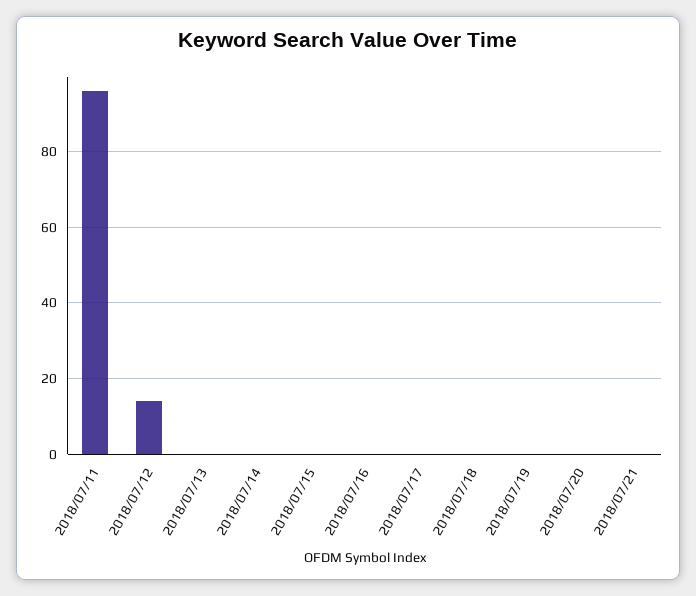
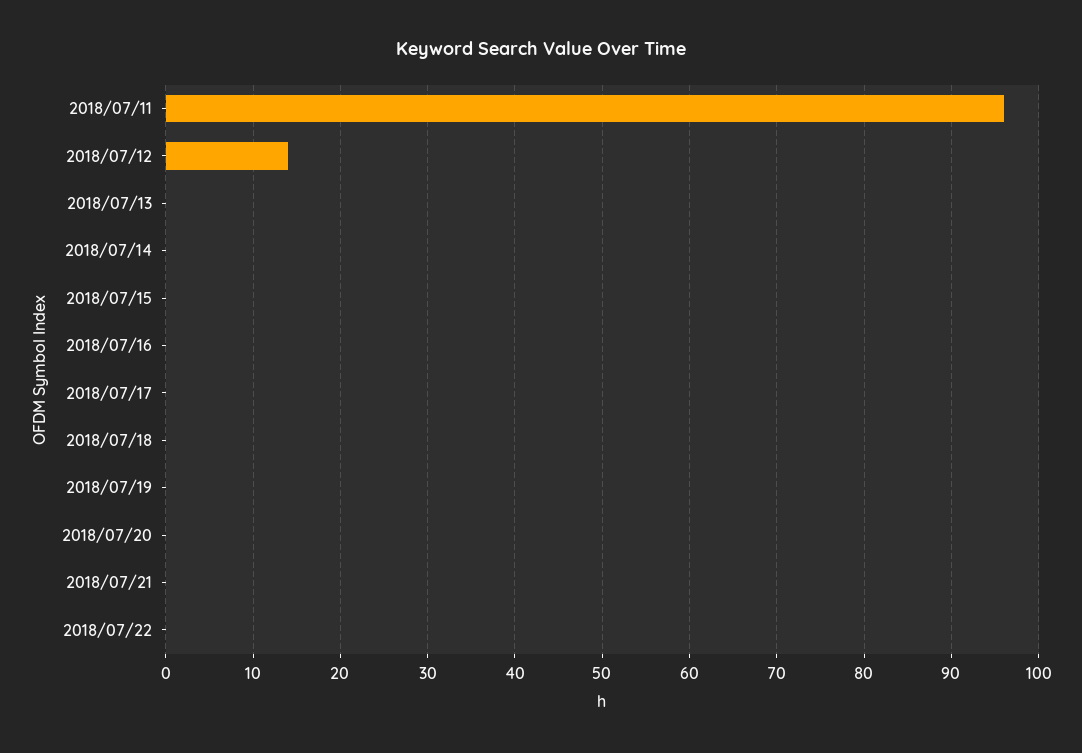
2018/07/22: none -> 0

